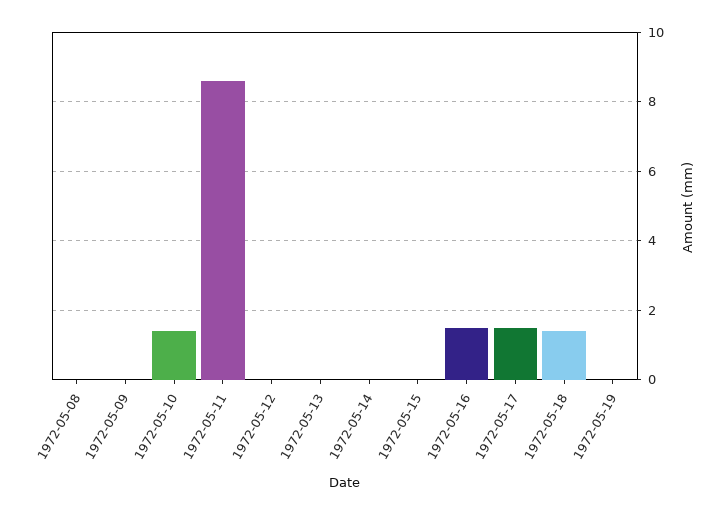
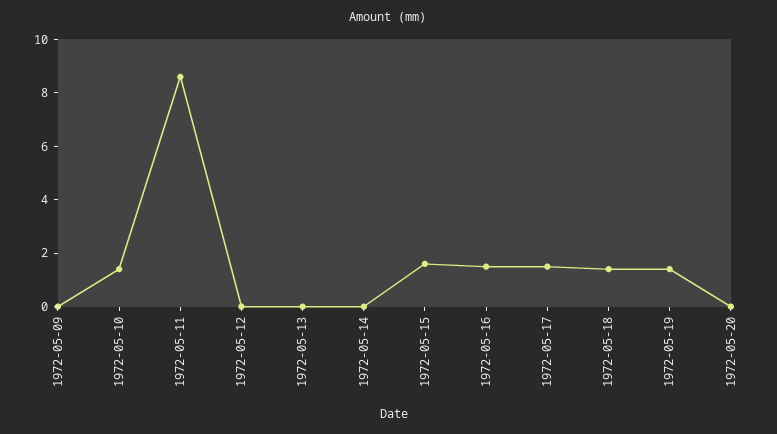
1972-05-08: 0 -> none
1972-05-15: 0 -> 1.5
1972-05-19: 0 -> 1.5
1972-05-20: none -> 0

